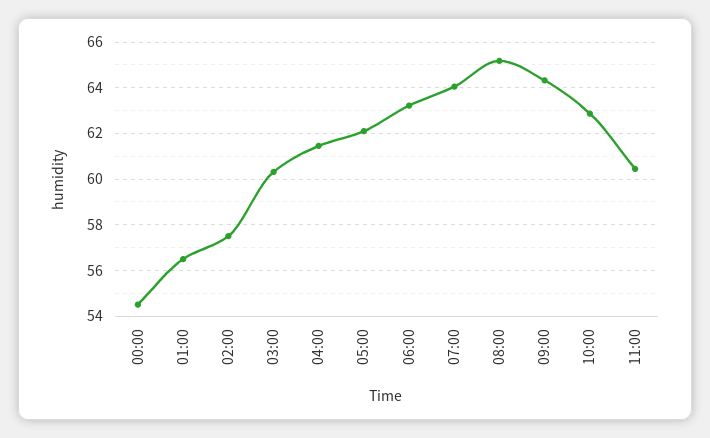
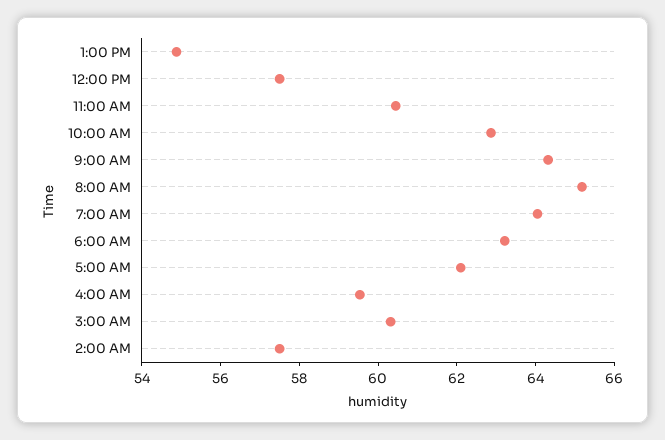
00:00: 54.5 -> none
01:00: 56.5 -> none
04:00: 61.5 -> 59.5
1:00 PM: none -> 55
12:00 PM: none -> 57.5

